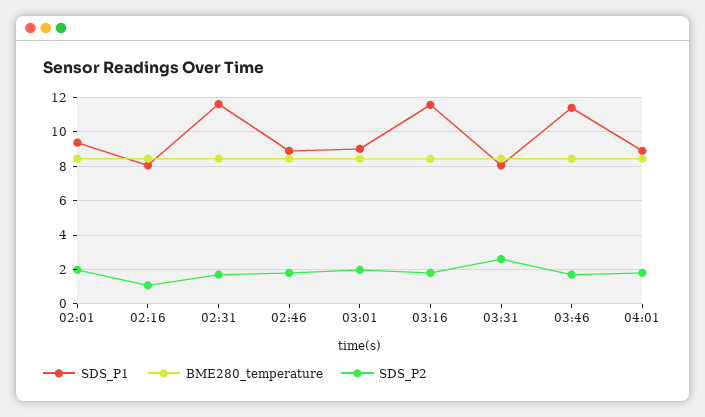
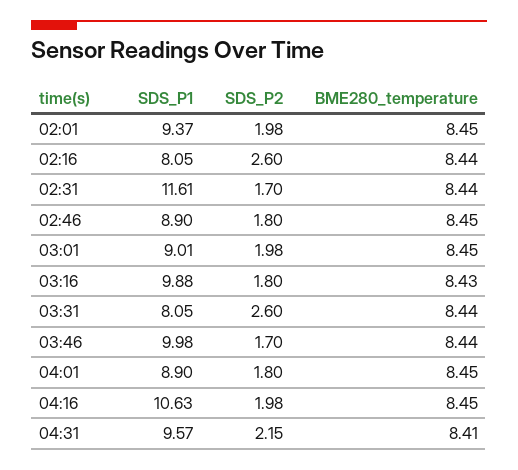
SDS_P2, 02:16: 1 -> 2.6
SDS_P1, 03:16: 11.5 -> 9.88
SDS_P1, 03:46: 11.5 -> 9.98
SDS_P1, 04:16: none -> 10.63
SDS_P2, 04:16: none -> 1.98
BME280_temperature, 04:16: none -> 8.45
SDS_P1, 04:31: none -> 9.57
SDS_P2, 04:31: none -> 2.15
BME280_temperature, 04:31: none -> 8.41

